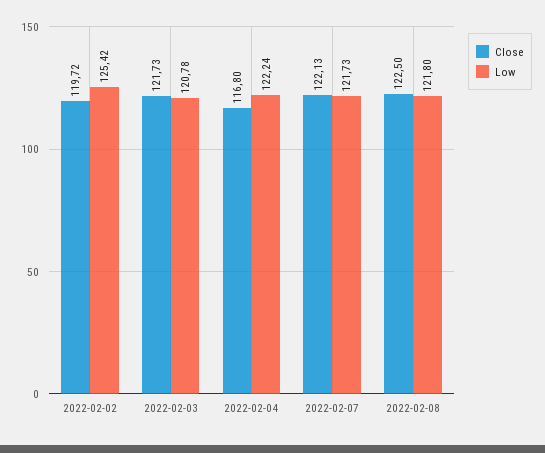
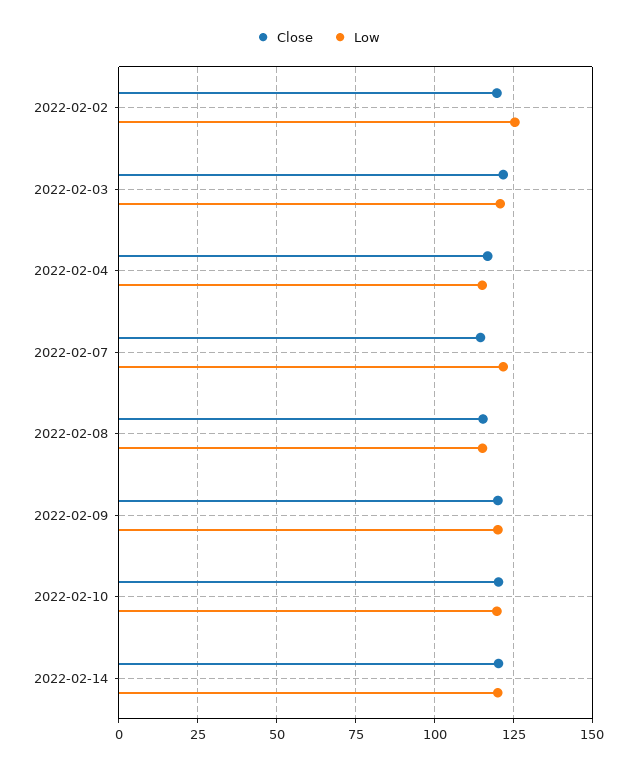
Low, 2022-02-04: 122.24 -> 115
Close, 2022-02-07: 122.13 -> 115
Close, 2022-02-08: 122.5 -> 115
Low, 2022-02-08: 121.8 -> 115
Close, 2022-02-09: none -> 120
Low, 2022-02-09: none -> 120
Close, 2022-02-10: none -> 120
Low, 2022-02-10: none -> 120
Close, 2022-02-14: none -> 120
Low, 2022-02-14: none -> 120

